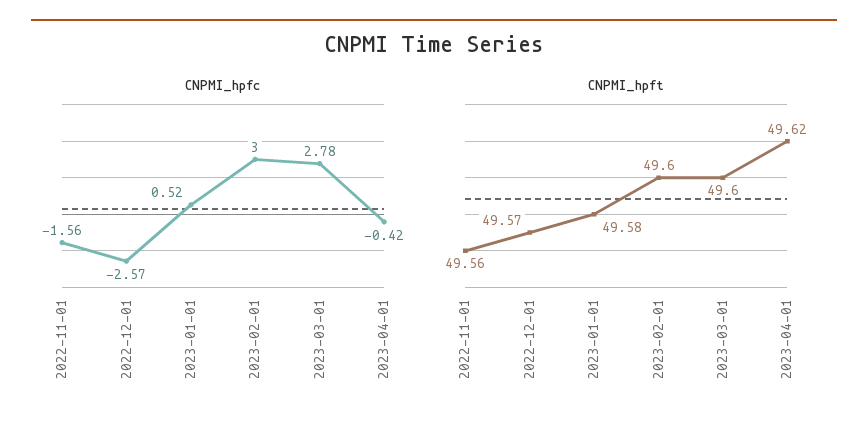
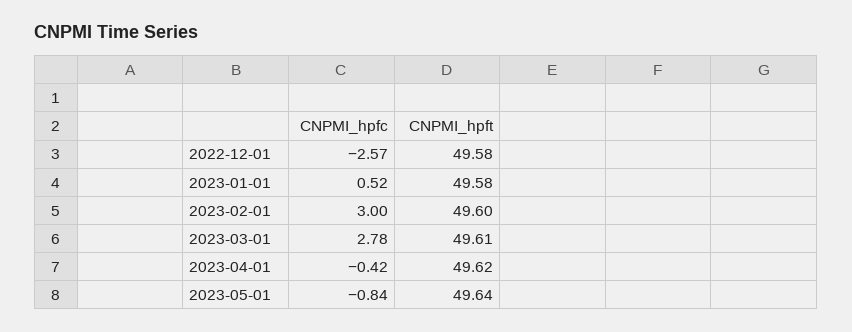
CNPMI_hpfc, 2022-11-01: -1.56 -> none
CNPMI_hpft, 2022-11-01: 49.56 -> none
CNPMI_hpft, 2022-12-01: 49.57 -> 49.58
CNPMI_hpft, 2023-03-01: 49.6 -> 49.61
CNPMI_hpfc, 2023-05-01: none -> -0.84
CNPMI_hpft, 2023-05-01: none -> 49.64

